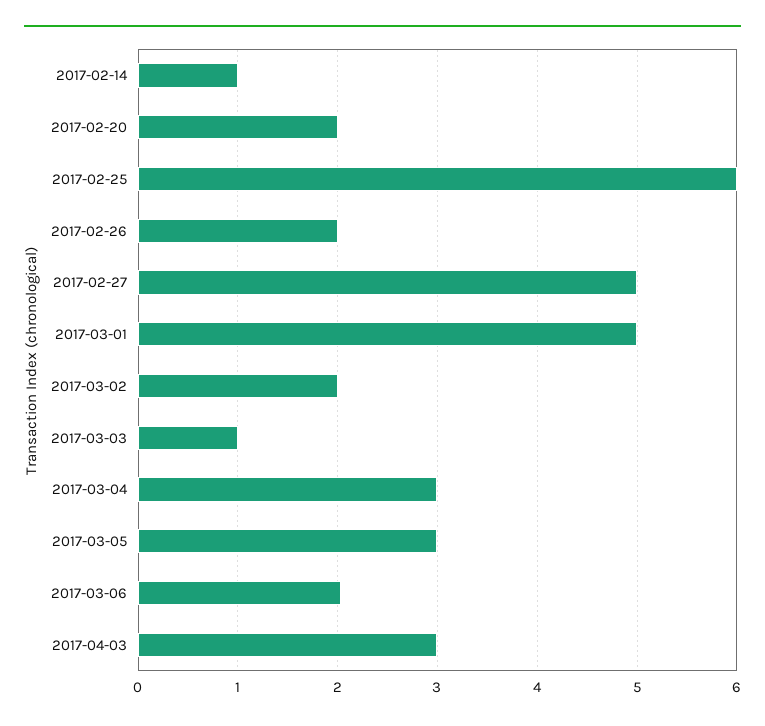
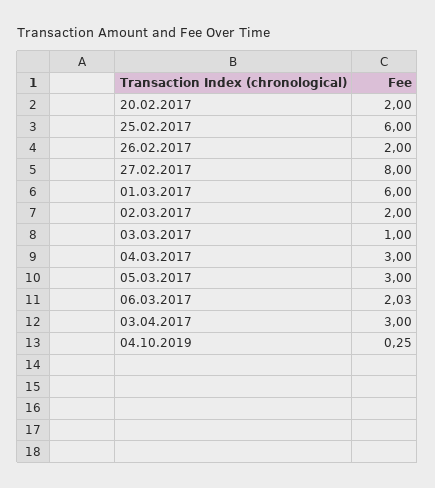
2017-02-14: 1 -> none
2017-02-27: 5 -> 8
2017-03-01: 5 -> 6
04.10.2019: none -> 0.25

